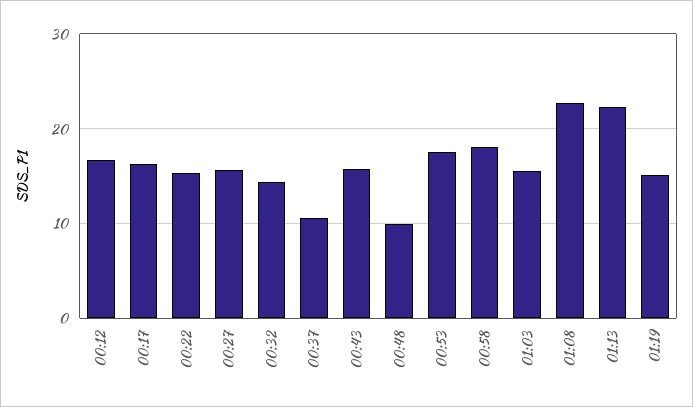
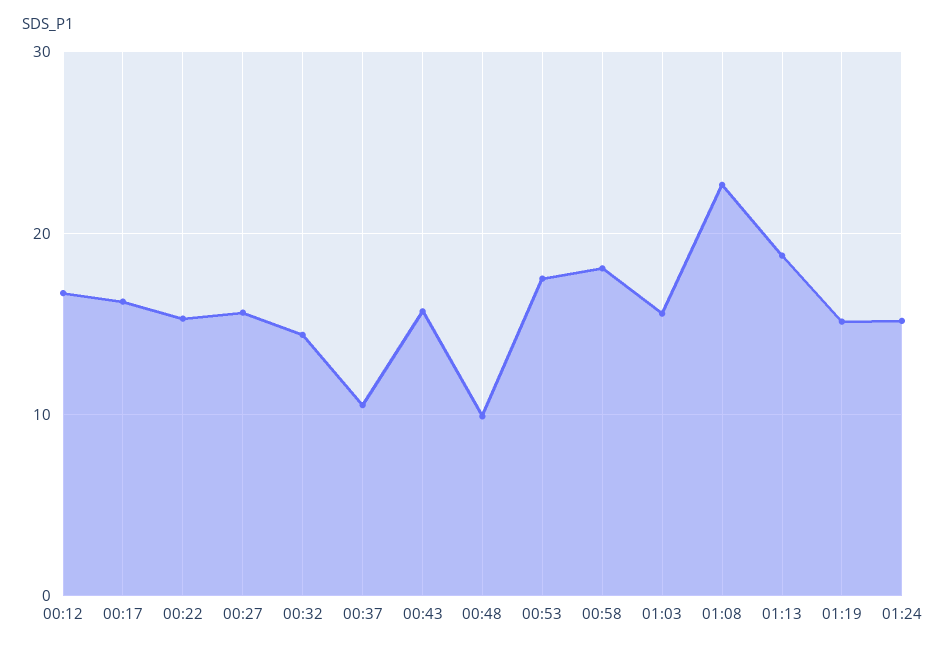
01:13: 22 -> 19
01:24: none -> 15

